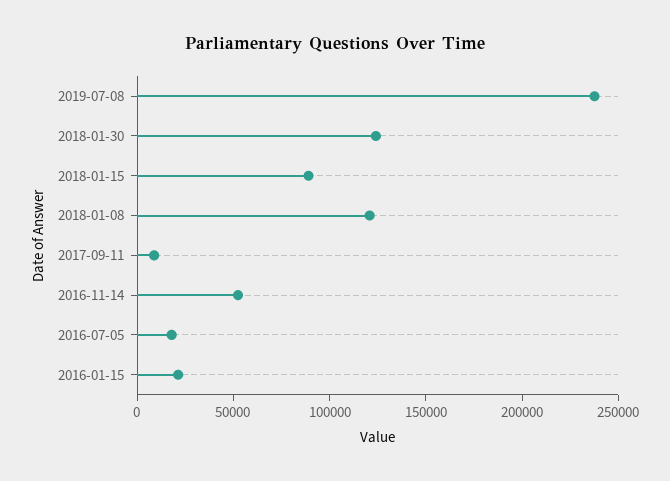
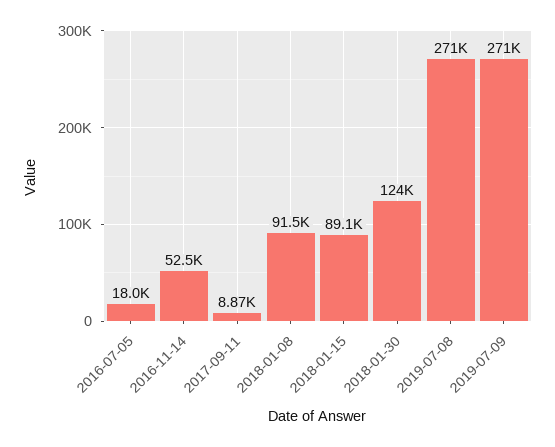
2019-07-08: 240000 -> 271000
2018-01-08: 120000 -> 91500
2016-01-15: 20000 -> none
2019-07-09: none -> 271000

